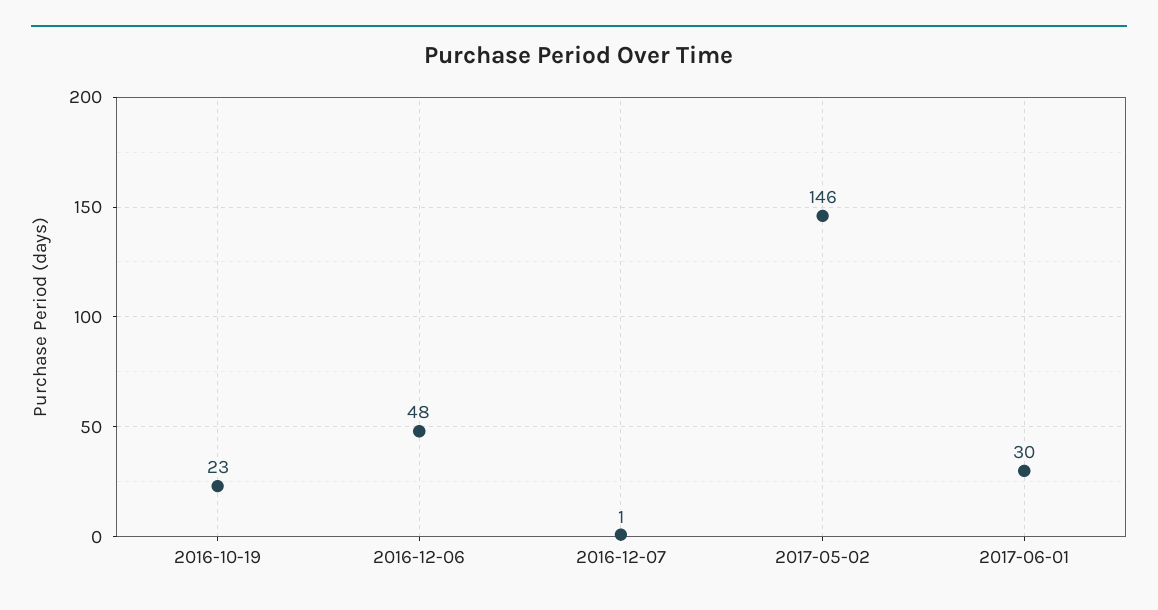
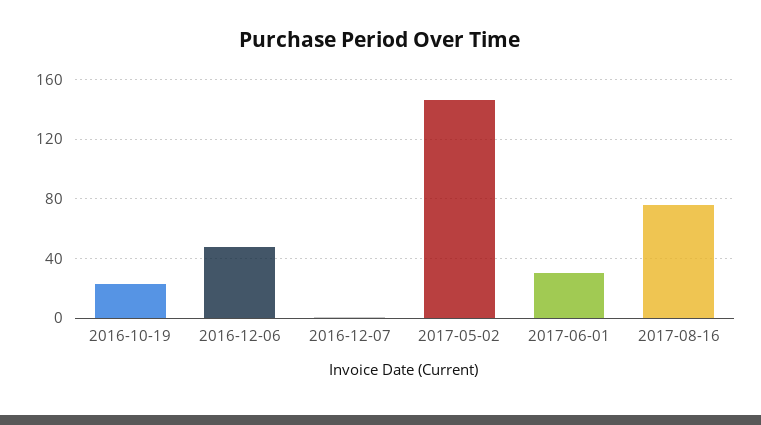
2017-08-16: none -> 75

